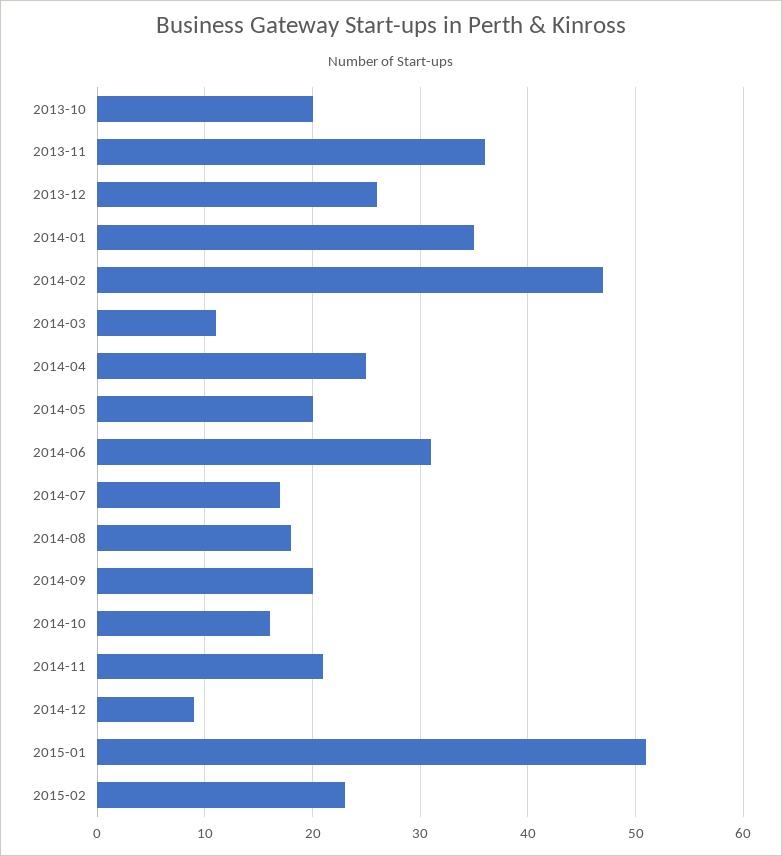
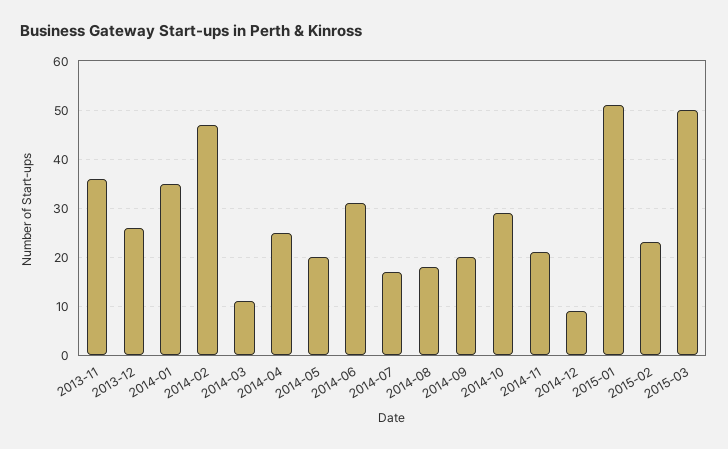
2013-10: 20 -> none
2014-10: 16 -> 30
2015-03: none -> 50

